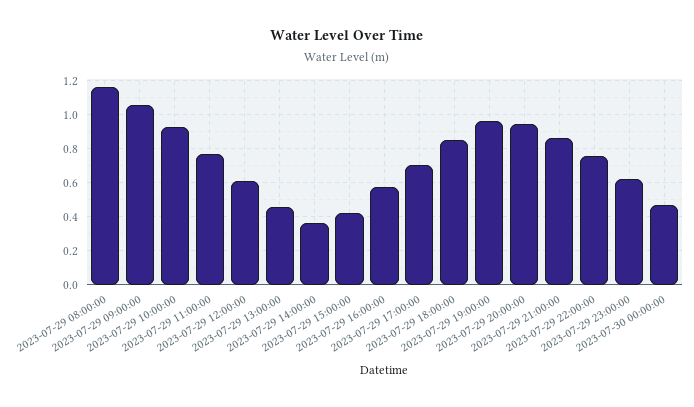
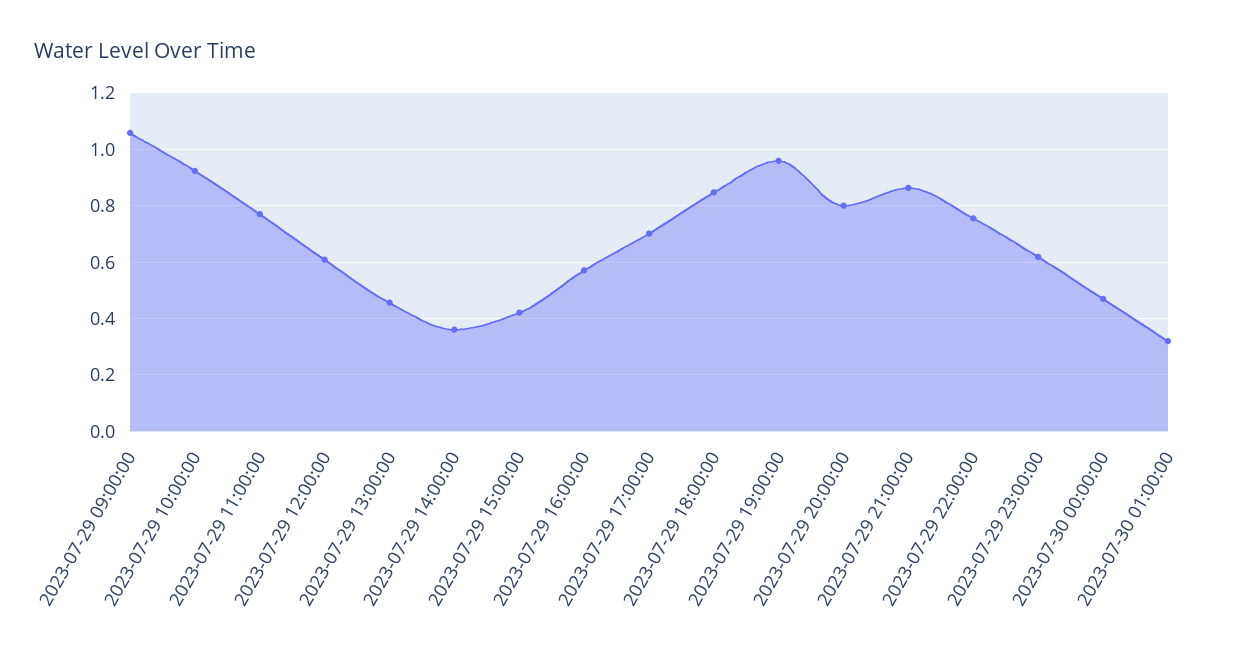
2023-07-29 08:00:00: 1.15 -> none
2023-07-29 20:00:00: 0.95 -> 0.8
2023-07-30 01:00:00: none -> 0.325

